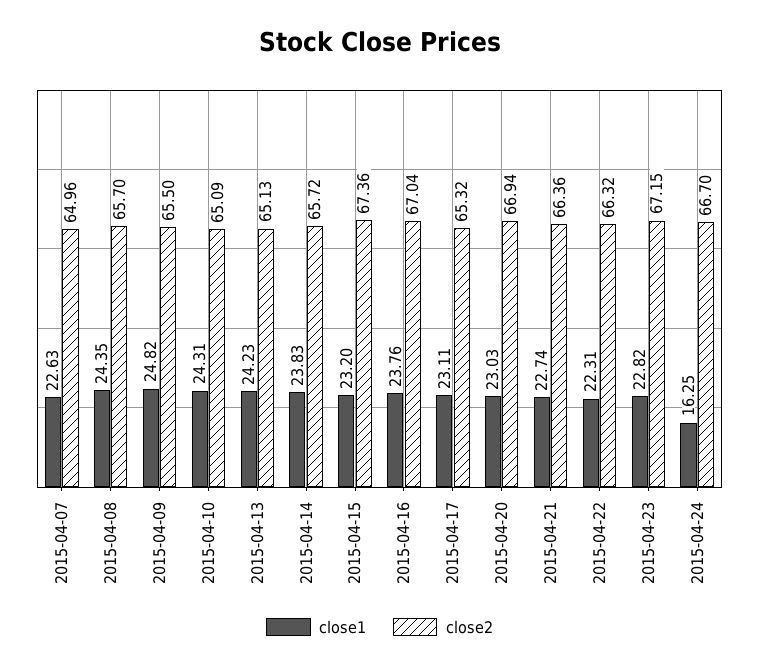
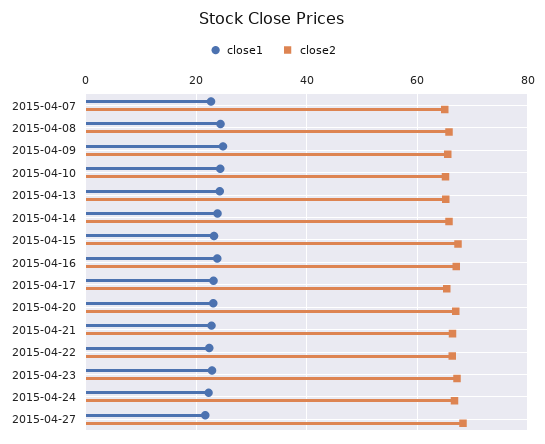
close1, 2015-04-24: 16.25 -> 22
close1, 2015-04-27: none -> 22
close2, 2015-04-27: none -> 68

